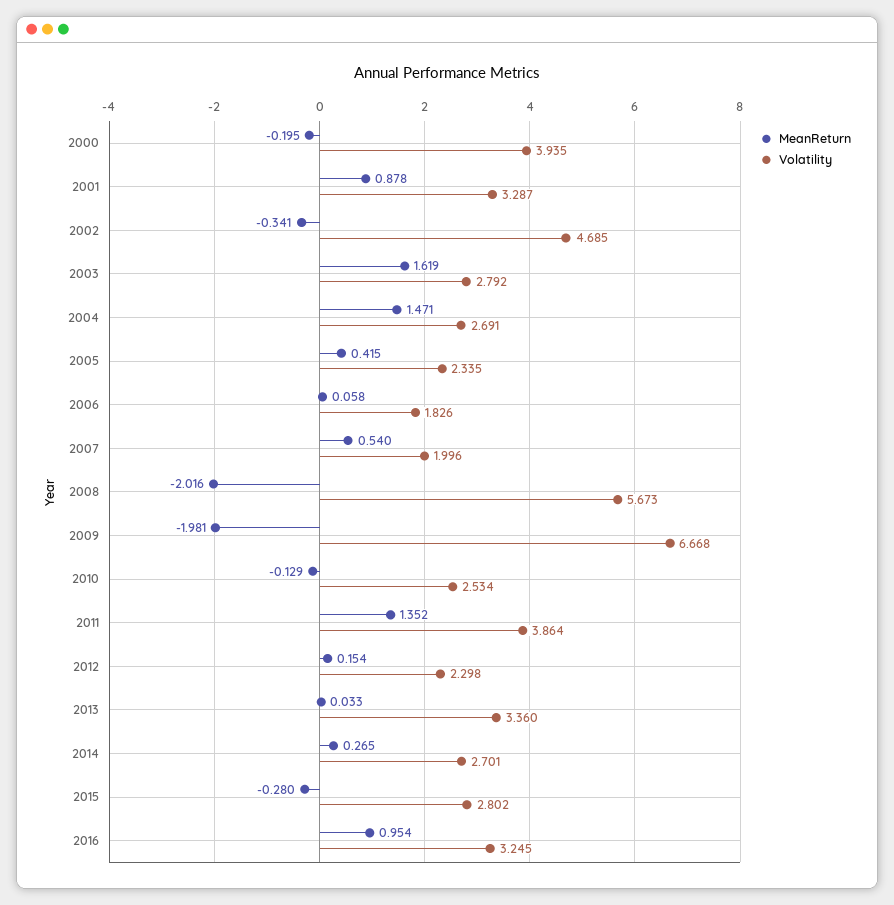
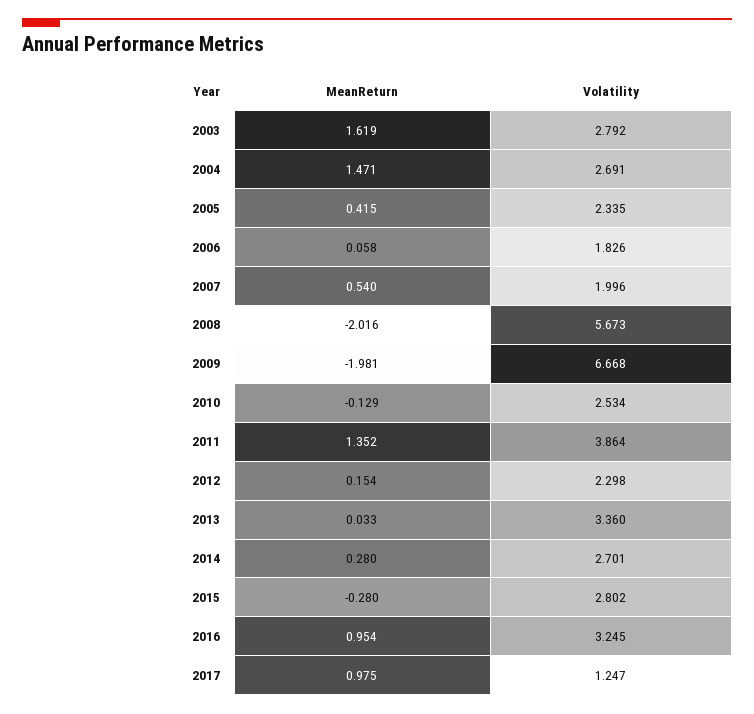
MeanReturn, 2000: -0.195 -> none
Volatility, 2000: 3.935 -> none
MeanReturn, 2001: 0.878 -> none
Volatility, 2001: 3.287 -> none
MeanReturn, 2002: -0.341 -> none
Volatility, 2002: 4.685 -> none
MeanReturn, 2014: 0.265 -> 0.28
MeanReturn, 2017: none -> 0.975
Volatility, 2017: none -> 1.247

